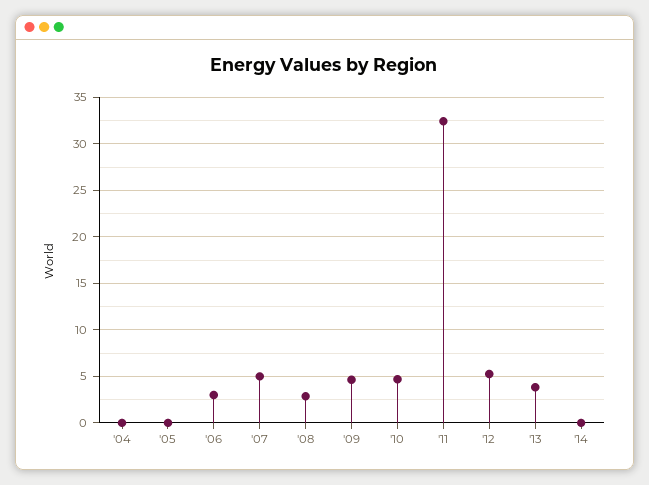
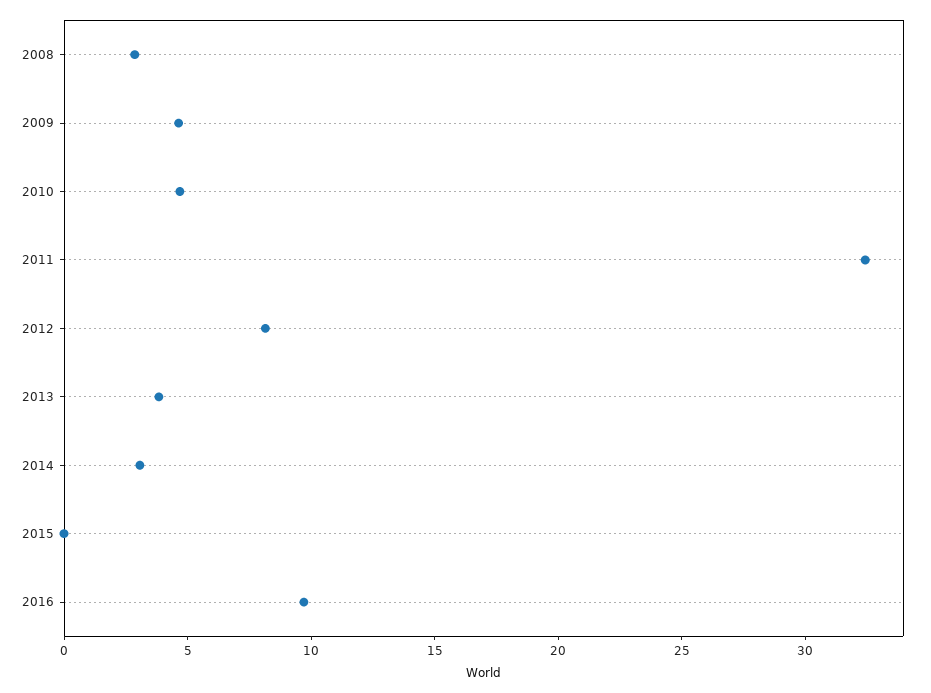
'04: 0 -> none
'05: 0 -> none
'06: 3 -> none
'07: 5 -> none
'12: 5 -> 8
'14: 0 -> 3
2015: none -> 0
2016: none -> 10

